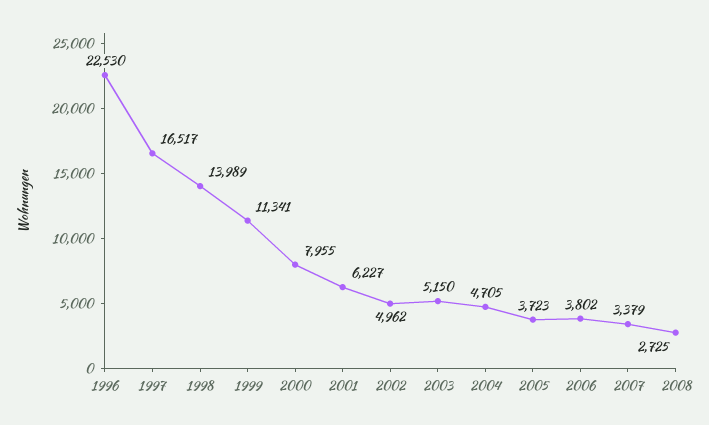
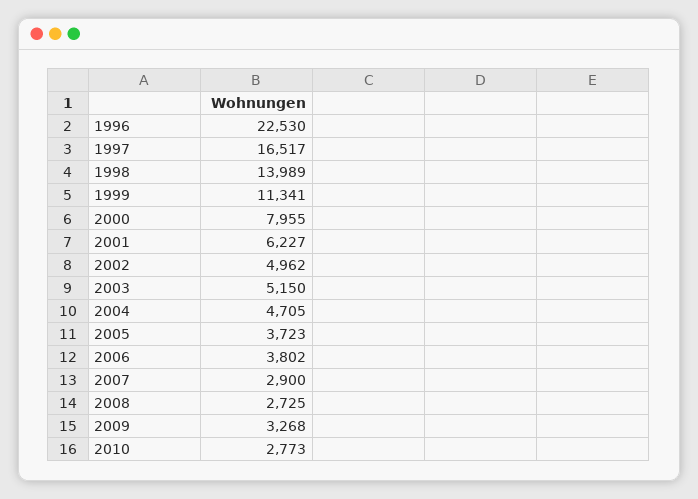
2007: 3379 -> 2900
2009: none -> 3268
2010: none -> 2773

